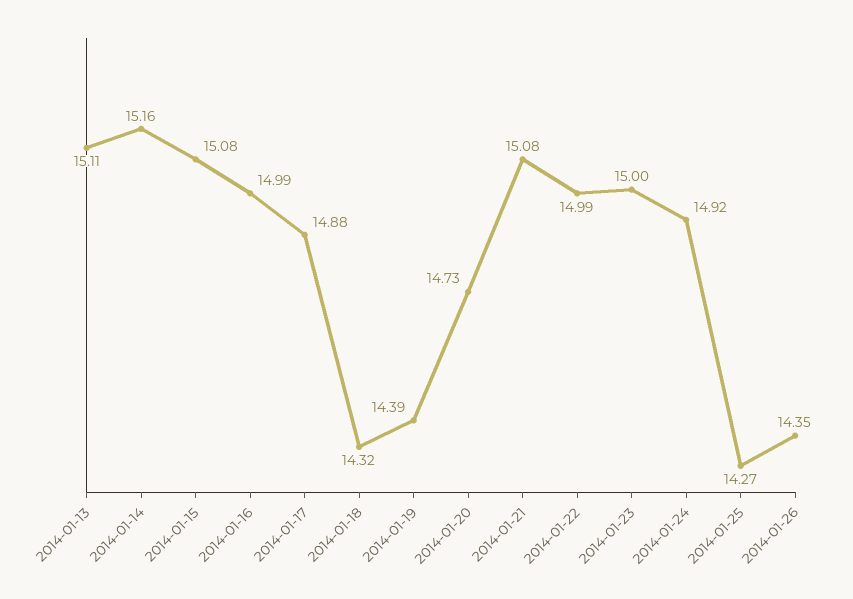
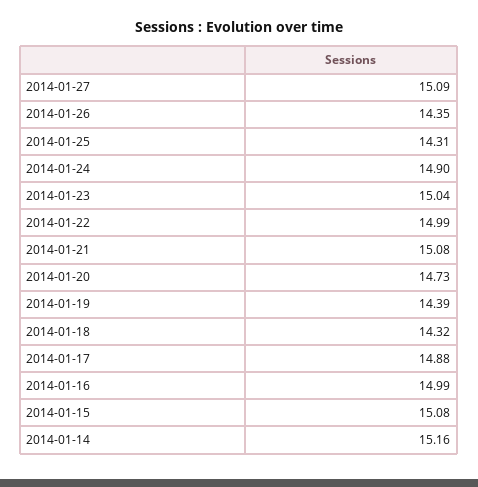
2014-01-13: 15.11 -> none
2014-01-23: 15 -> 15.04
2014-01-24: 14.92 -> 14.9
2014-01-25: 14.27 -> 14.31
2014-01-27: none -> 15.09

